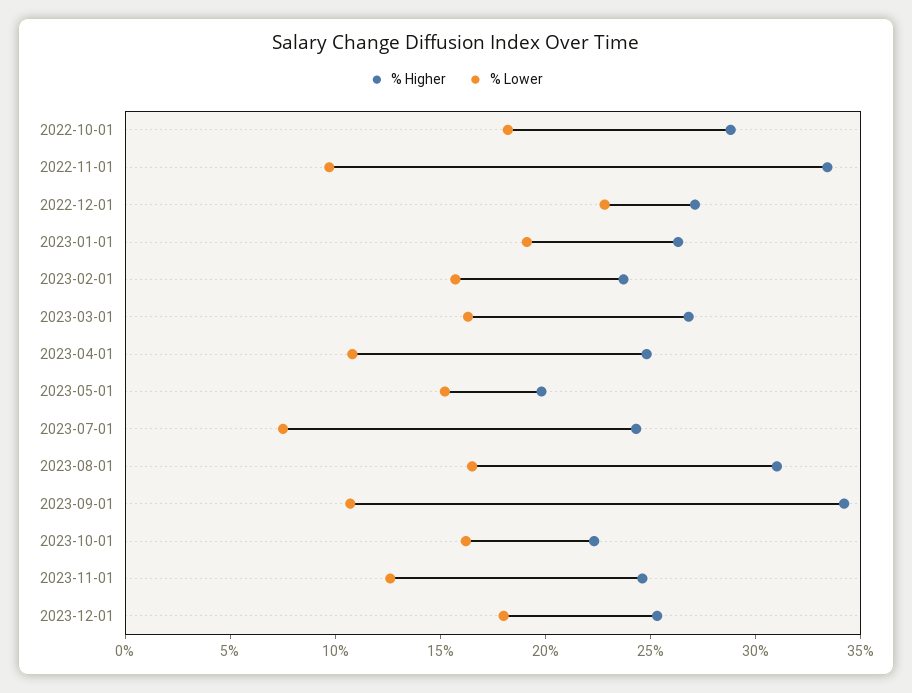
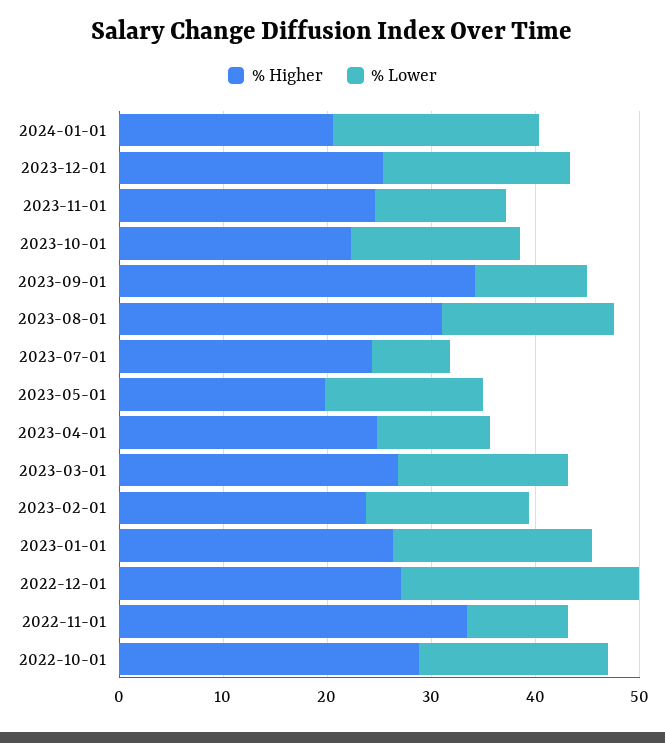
% Higher, 2024-01-01: none -> 20
% Lower, 2024-01-01: none -> 20

